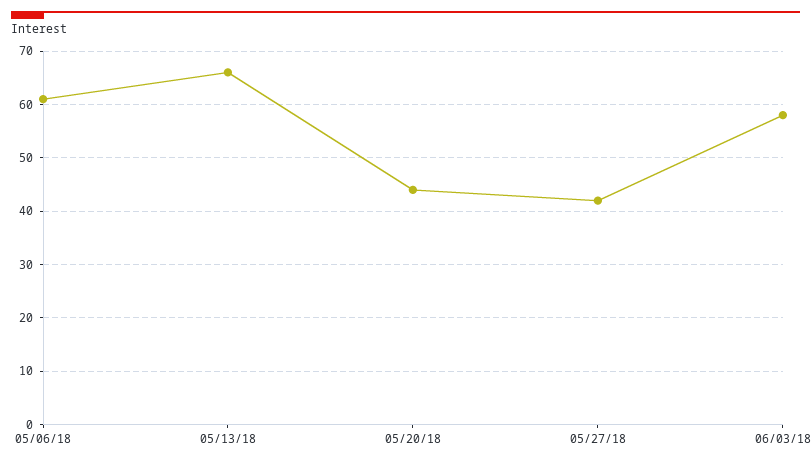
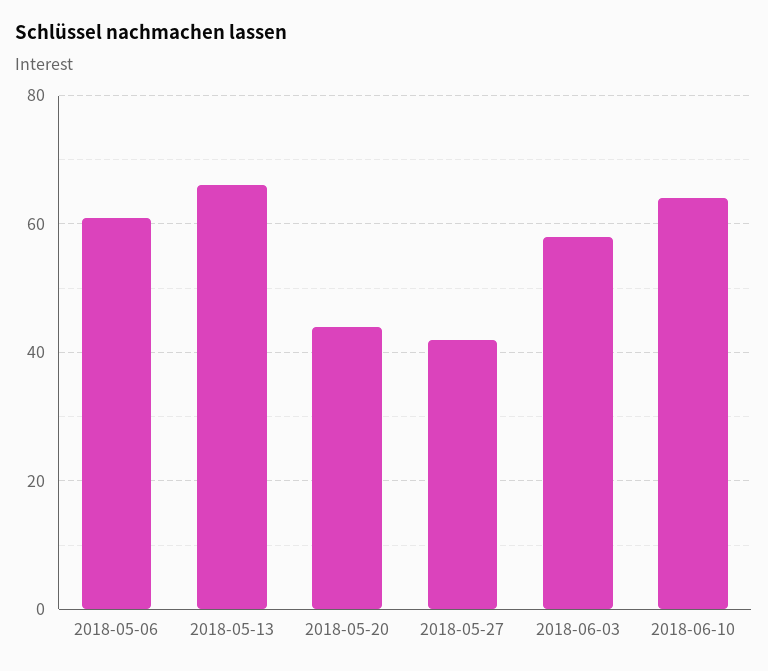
2018-06-10: none -> 65

